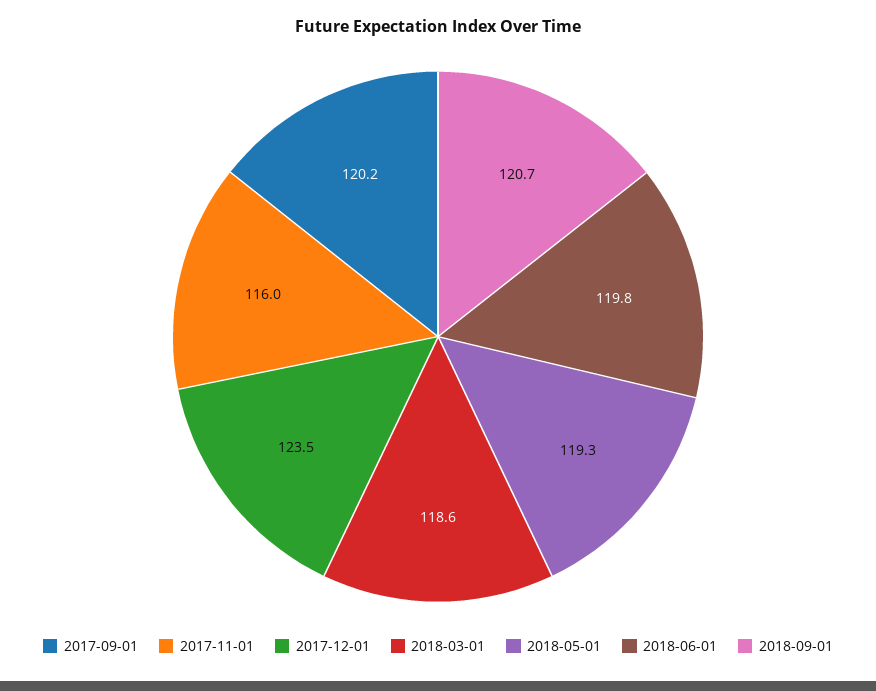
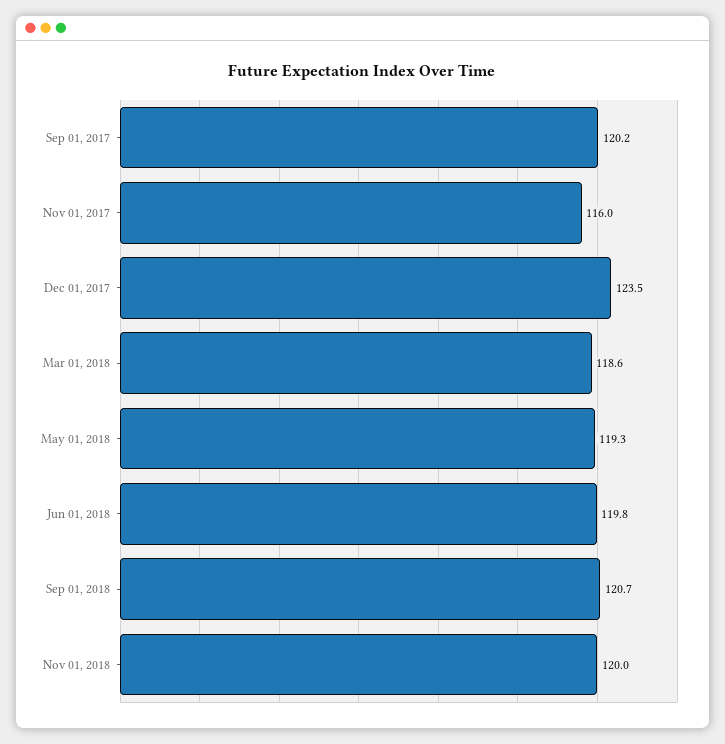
Nov 01, 2018: none -> 120

